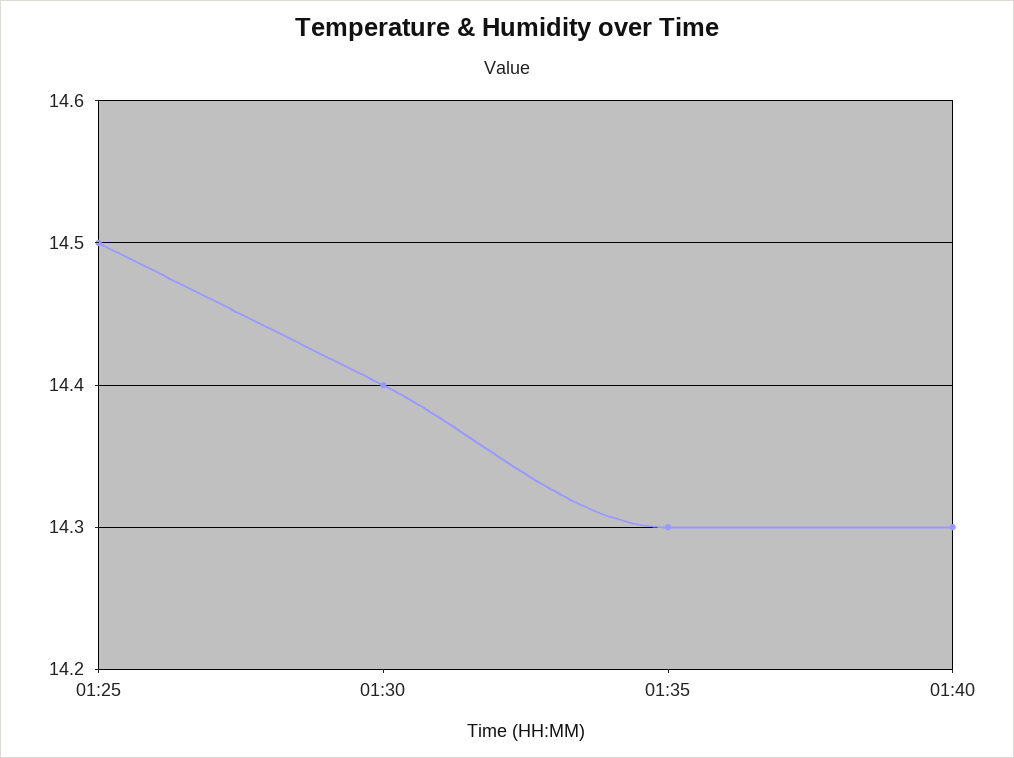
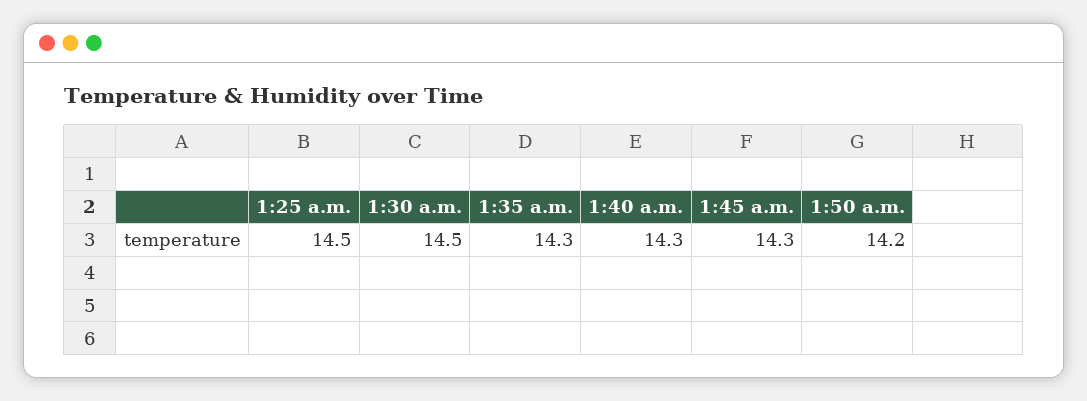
01:30: 14.4 -> 14.5
1:45 a.m.: none -> 14.3
1:50 a.m.: none -> 14.2

